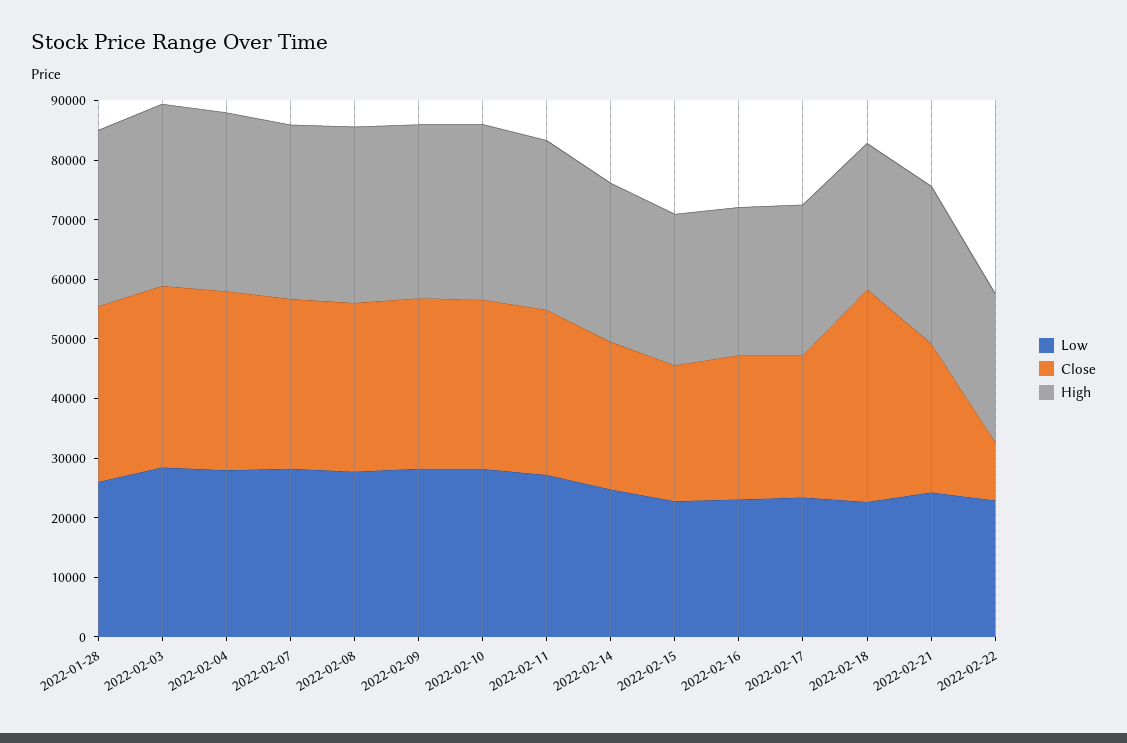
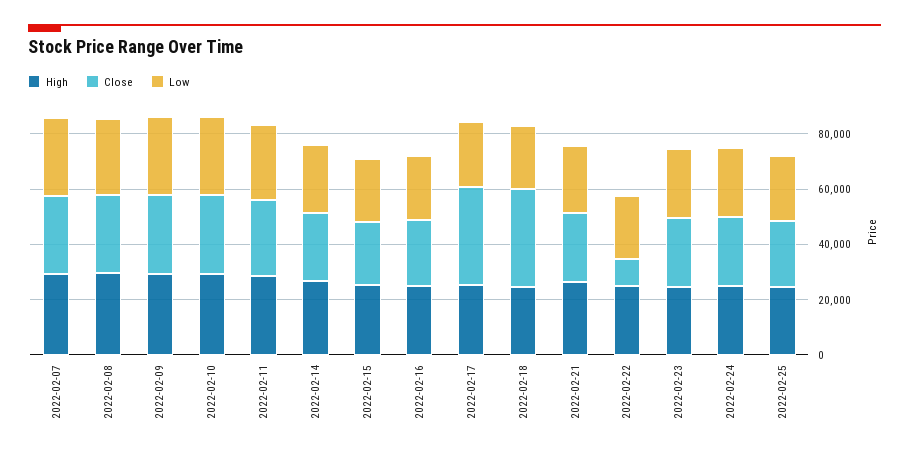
Low, 2022-01-28: 26000 -> none
Close, 2022-01-28: 30000 -> none
High, 2022-01-28: 30000 -> none
Low, 2022-02-03: 28000 -> none
Close, 2022-02-03: 30000 -> none
High, 2022-02-03: 30000 -> none
Low, 2022-02-04: 28000 -> none
Close, 2022-02-04: 30000 -> none
High, 2022-02-04: 30000 -> none
Close, 2022-02-17: 24000 -> 35000
High, 2022-02-23: none -> 25000
Close, 2022-02-23: none -> 25000
Low, 2022-02-23: none -> 25000
High, 2022-02-24: none -> 25000
Close, 2022-02-24: none -> 25000
Low, 2022-02-24: none -> 25000
High, 2022-02-25: none -> 25000
Close, 2022-02-25: none -> 25000
Low, 2022-02-25: none -> 25000

